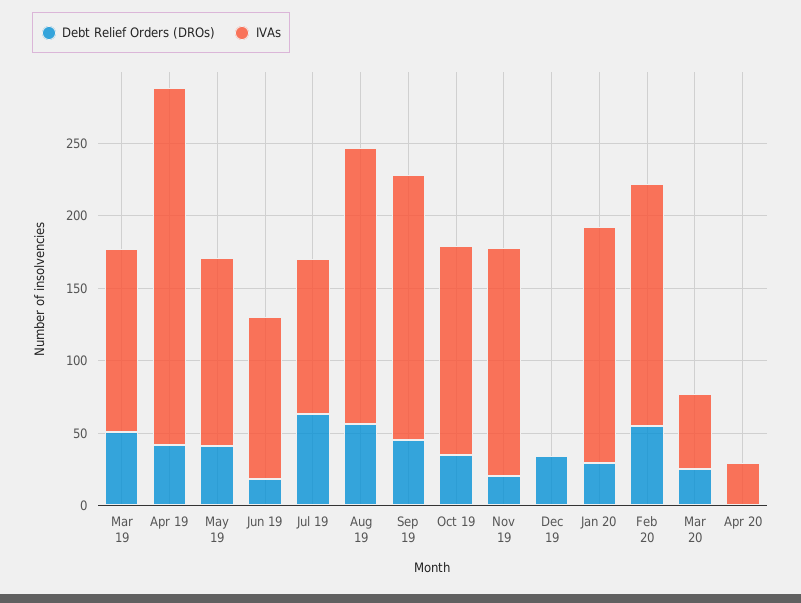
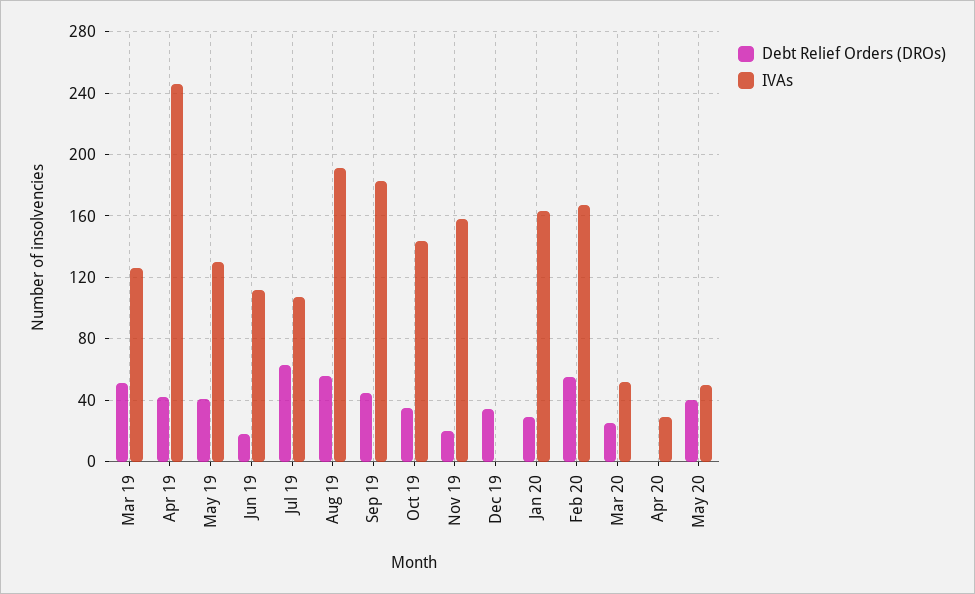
Debt Relief Orders (DROs), May 20: none -> 40
IVAs, May 20: none -> 50

